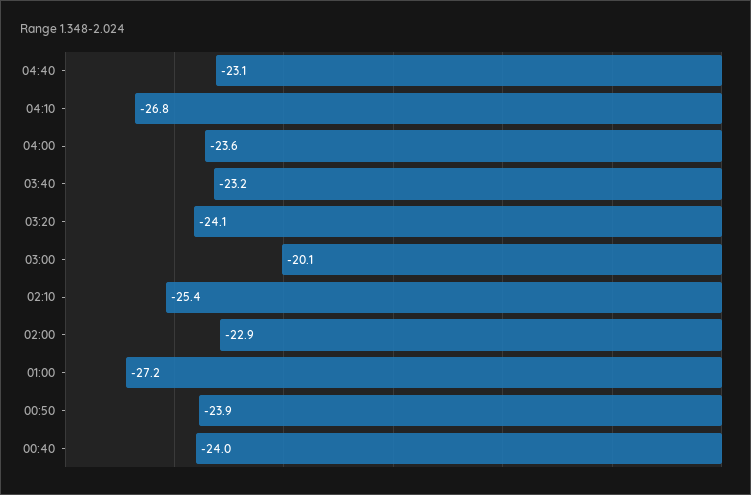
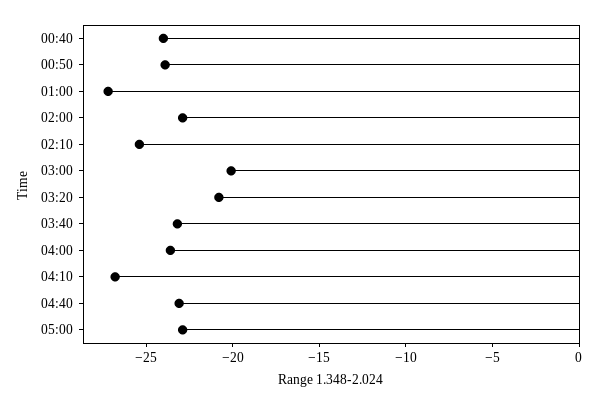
03:20: -24.1 -> -21
05:00: none -> -23

